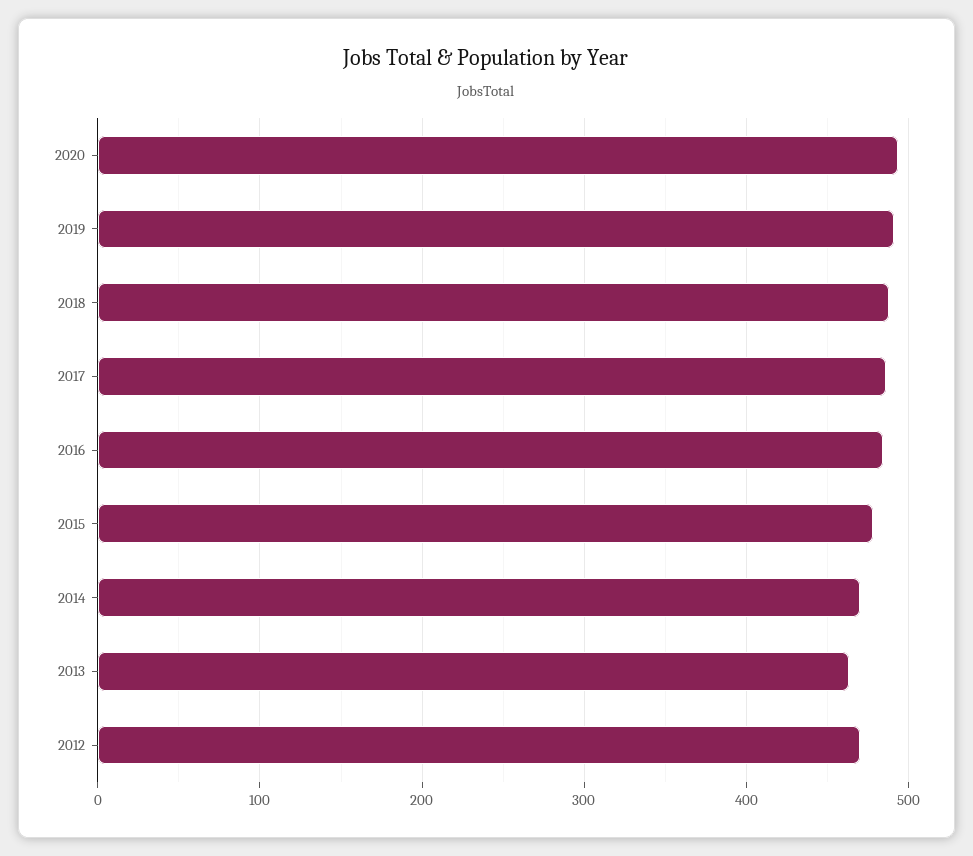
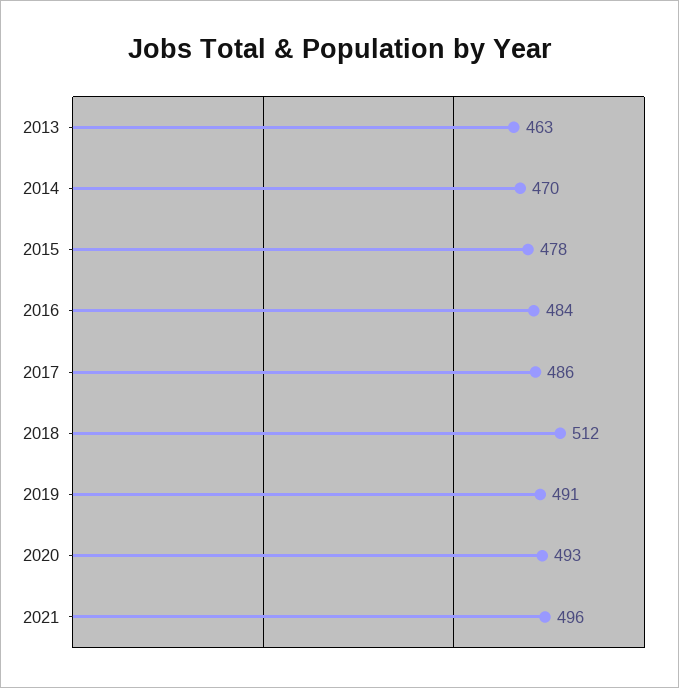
2018: 490 -> 512
2012: 470 -> none
2021: none -> 496

